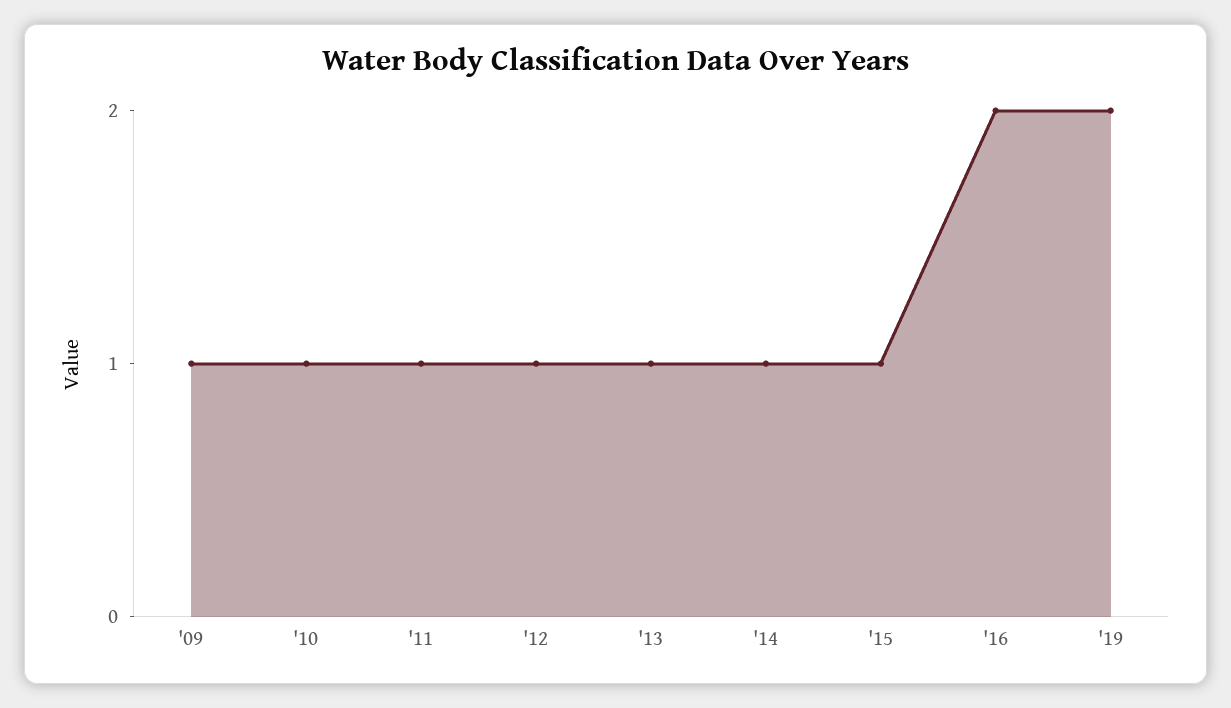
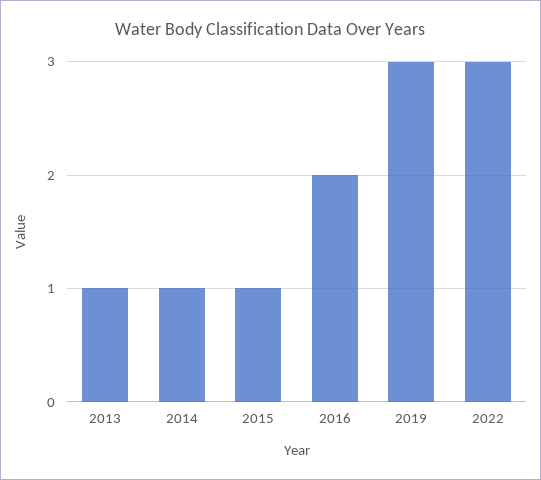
'09: 1 -> none
'10: 1 -> none
'11: 1 -> none
'12: 1 -> none
'19: 2 -> 3
2022: none -> 3

